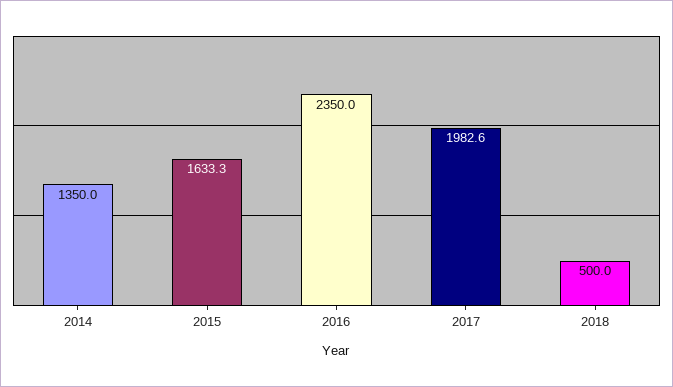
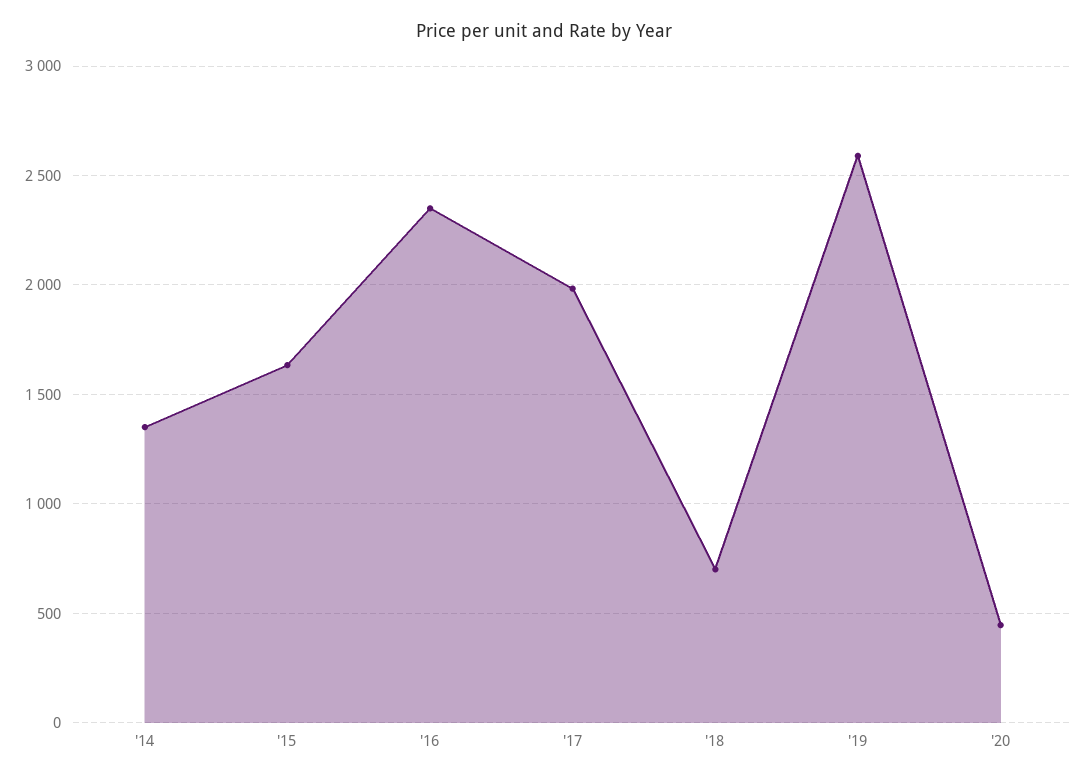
2018: 500 -> 700
'19: none -> 2600
'20: none -> 450

